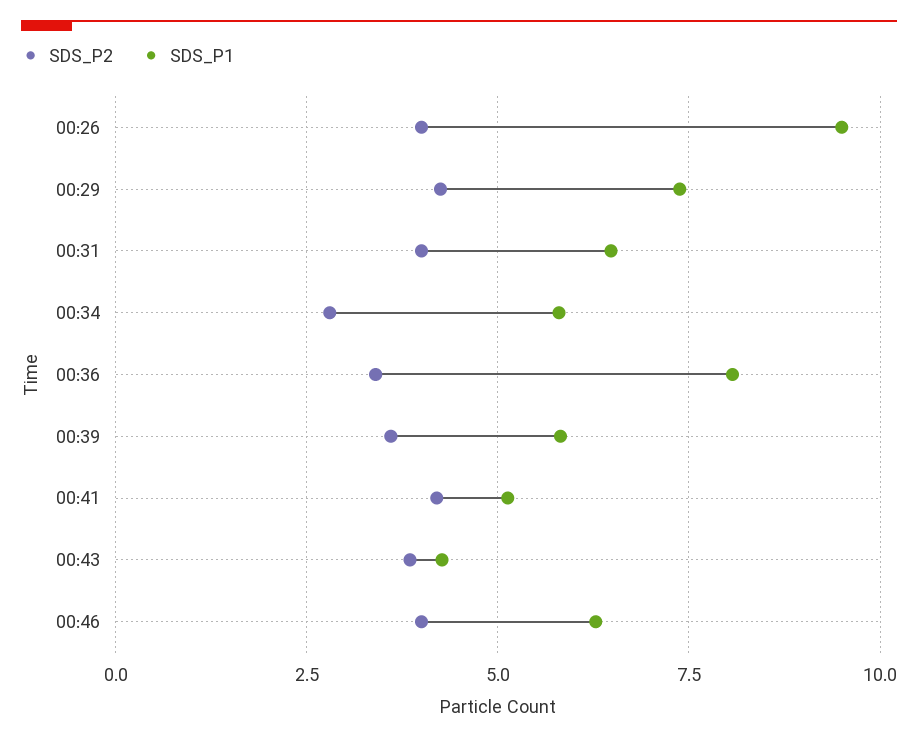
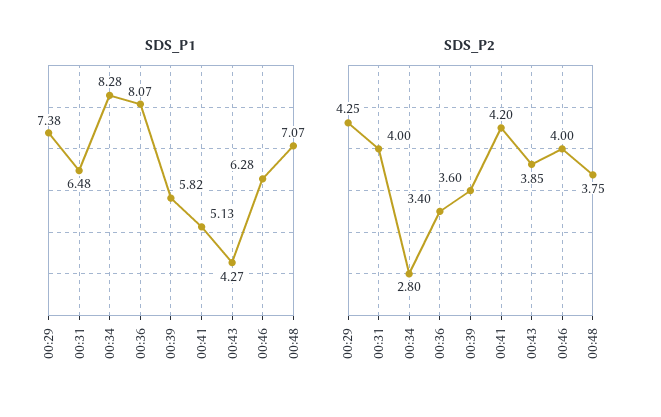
SDS_P2, 00:26: 4 -> none
SDS_P1, 00:26: 9.5 -> none
SDS_P1, 00:34: 5.75 -> 8.28
SDS_P1, 00:48: none -> 7.07
SDS_P2, 00:48: none -> 3.75

